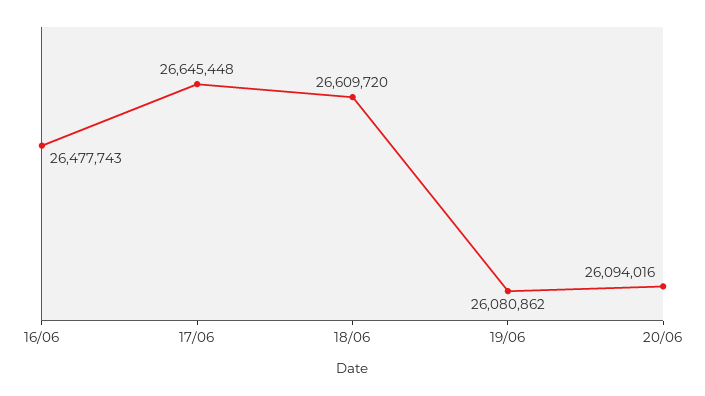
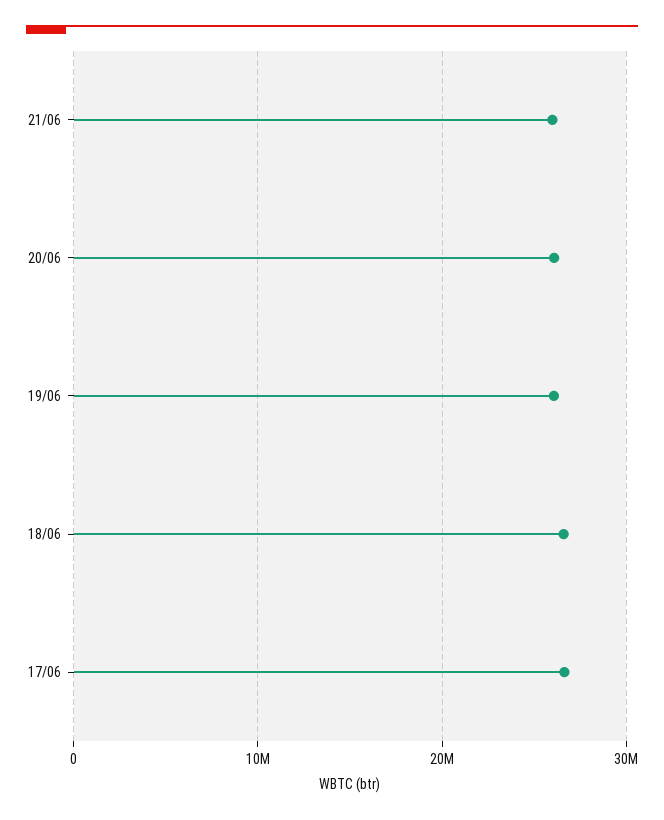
16/06: 26477743 -> none
21/06: none -> 26000000

